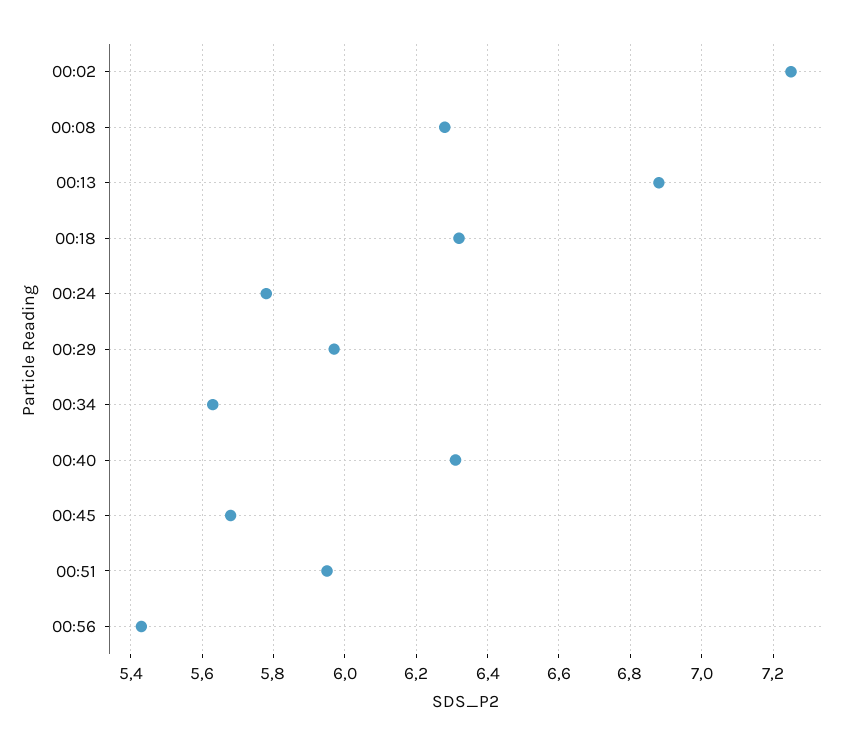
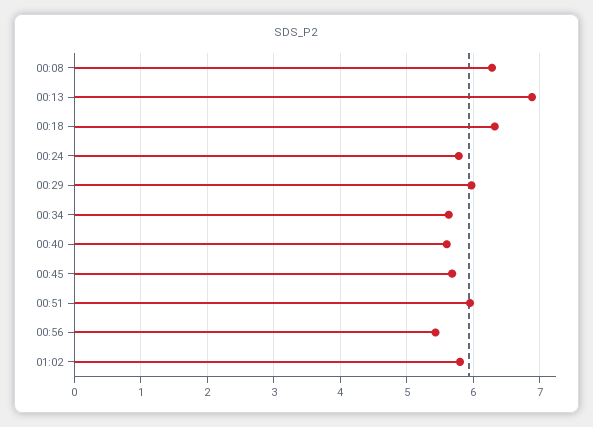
00:02: 7.25 -> none
00:40: 6.3 -> 5.6
01:02: none -> 5.8

